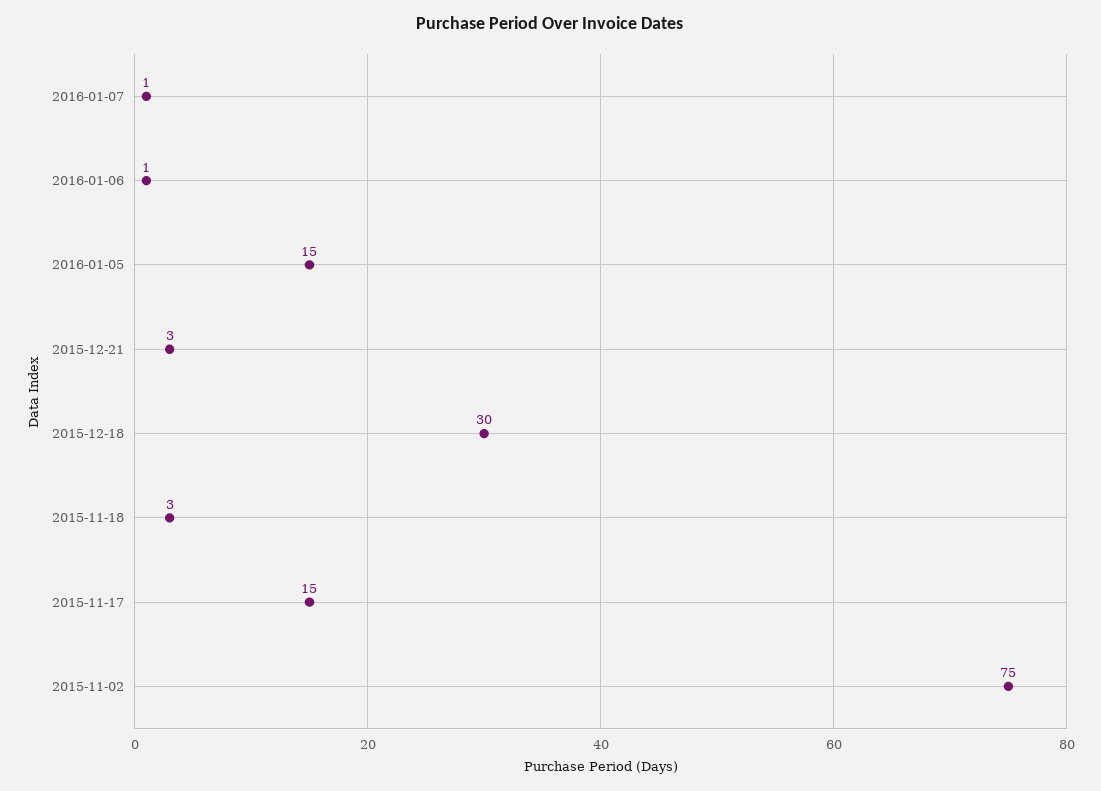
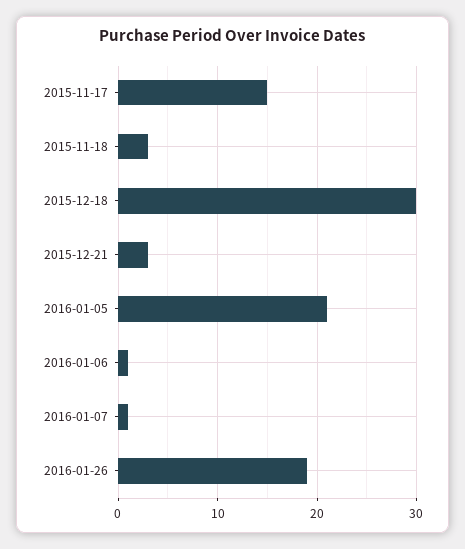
2016-01-05: 15 -> 21
2015-11-02: 75 -> none
2016-01-26: none -> 19

